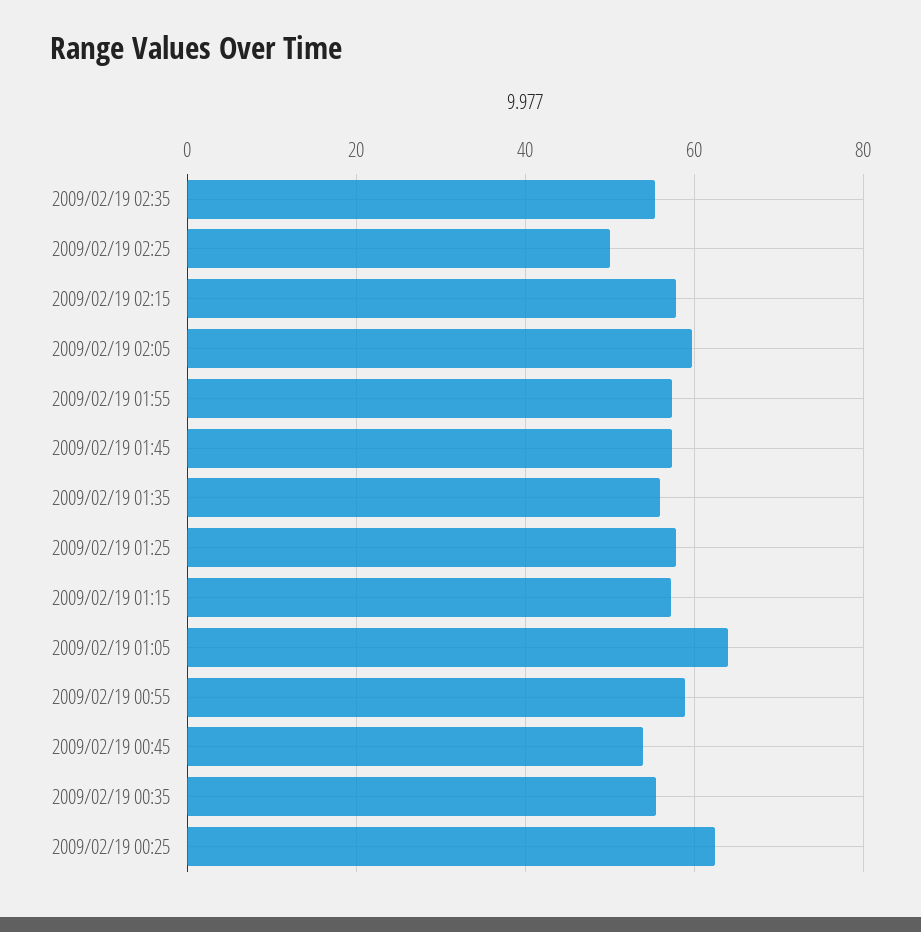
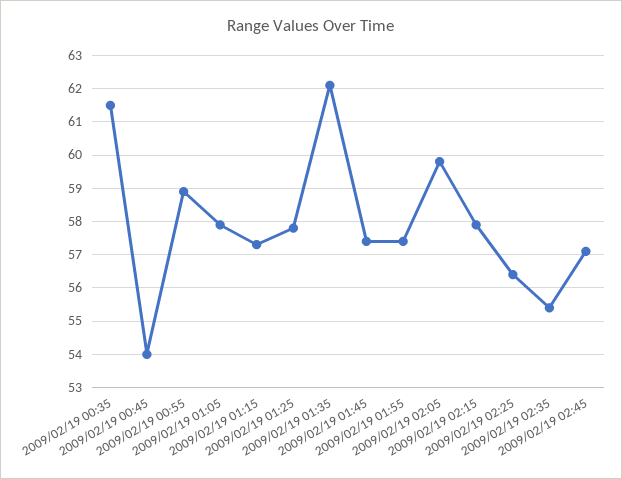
2009/02/19 02:25: 50 -> 56.5
2009/02/19 01:35: 56 -> 62
2009/02/19 01:05: 64 -> 58
2009/02/19 00:35: 56 -> 61.5
2009/02/19 00:25: 62 -> none
2009/02/19 02:45: none -> 57

